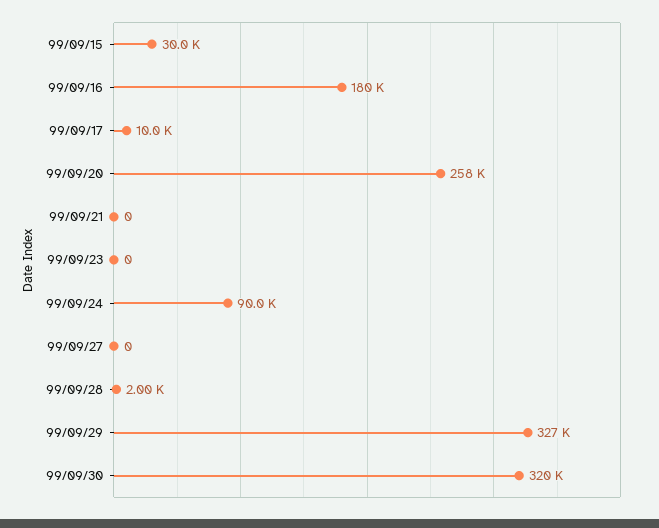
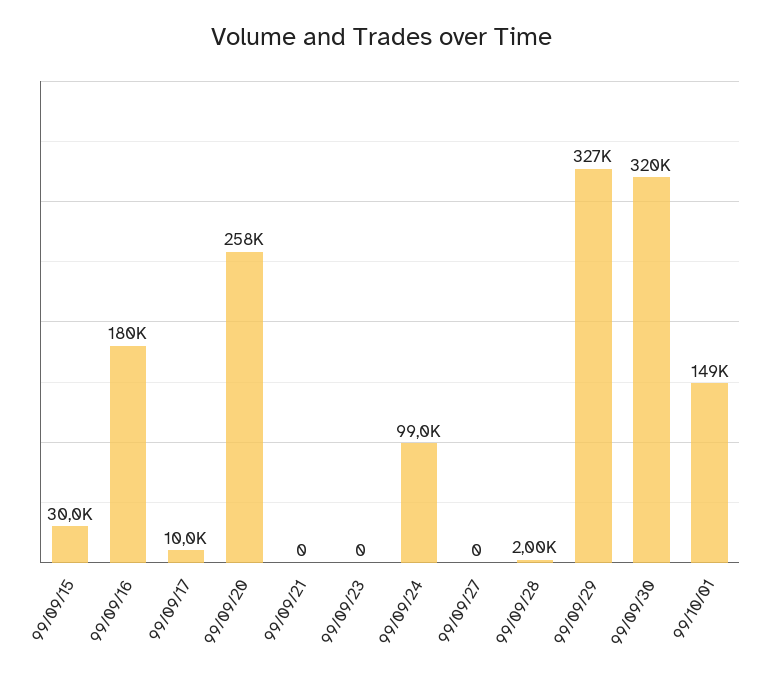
99/09/24: 90000 -> 99000
99/10/01: none -> 149000

